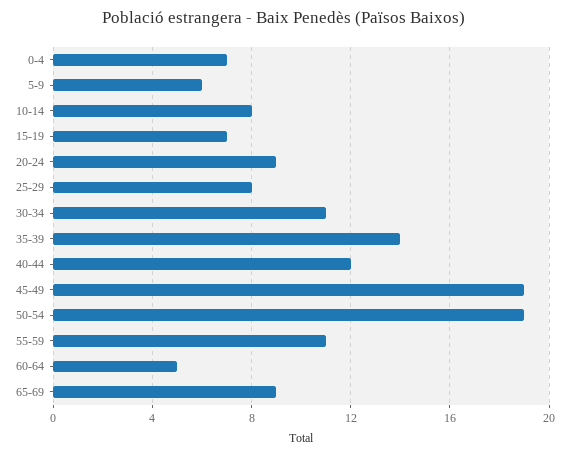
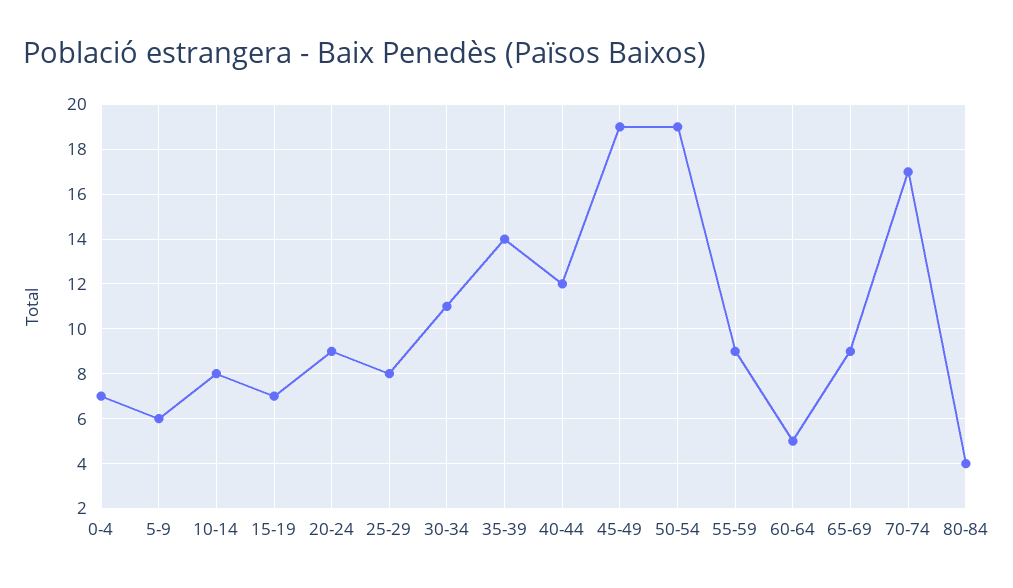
55-59: 11 -> 9
70-74: none -> 17
80-84: none -> 4

